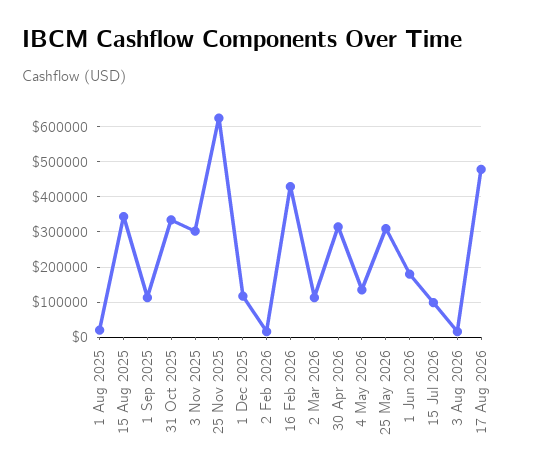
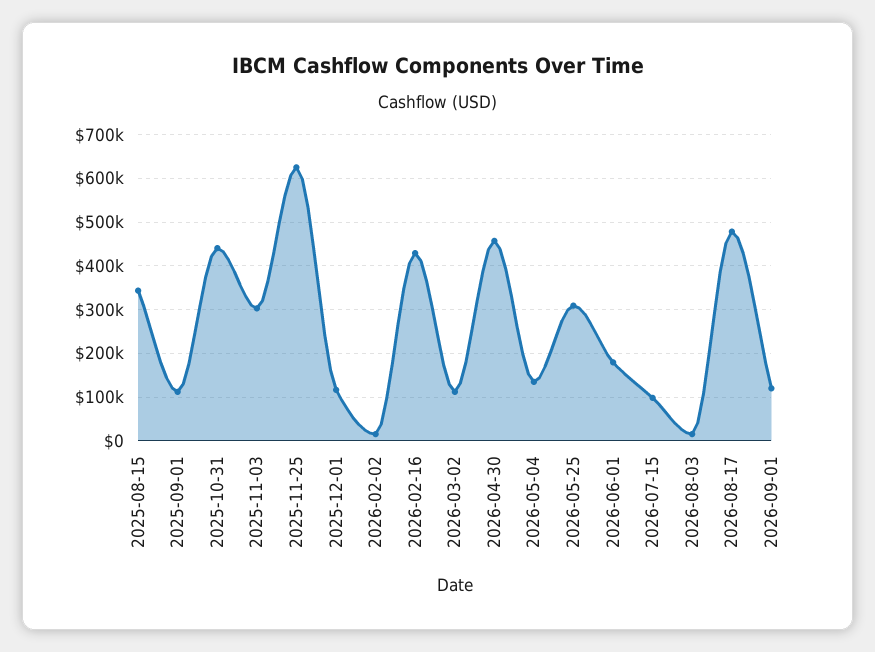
1 Aug 2025: 20000 -> none
31 Oct 2025: 340000 -> 440000
30 Apr 2026: 320000 -> 460000
2026-09-01: none -> 120000

